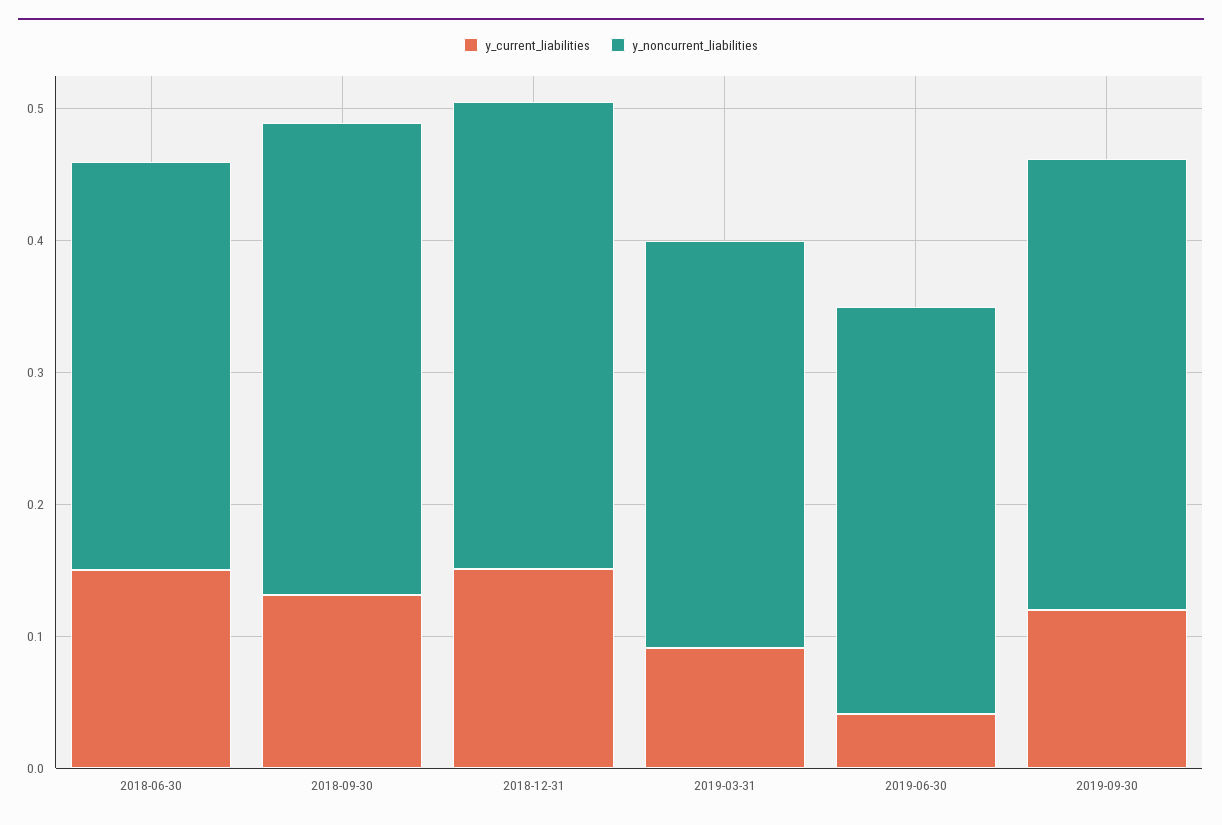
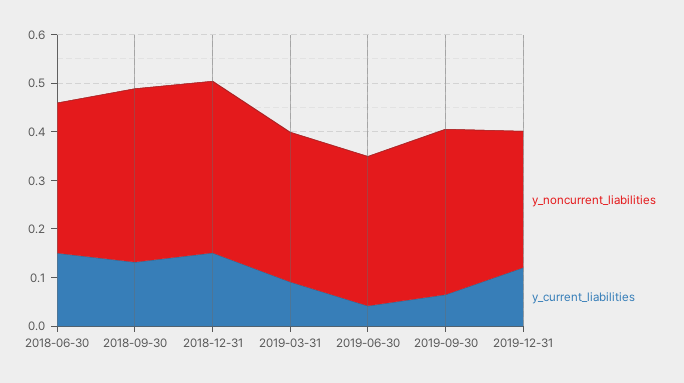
y_current_liabilities, 2019-09-30: 0.12 -> 0.06
y_noncurrent_liabilities, 2019-12-31: none -> 0.28
y_current_liabilities, 2019-12-31: none -> 0.12

